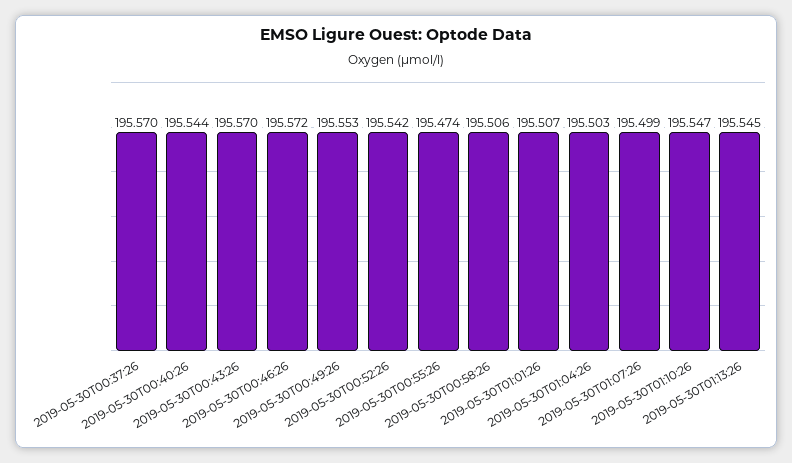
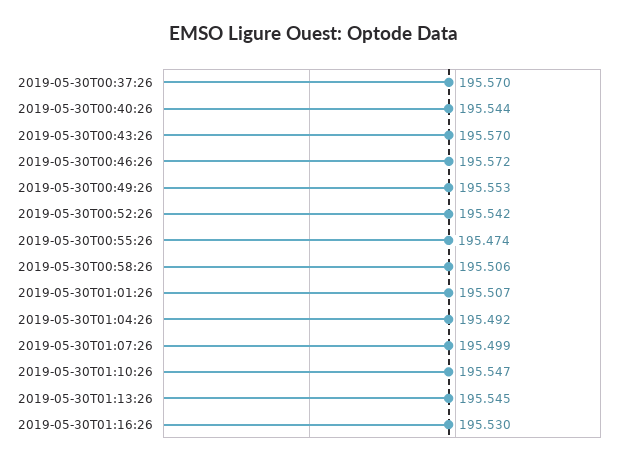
2019-05-30T01:04:26: 195.503 -> 195.492
2019-05-30T01:16:26: none -> 195.53

